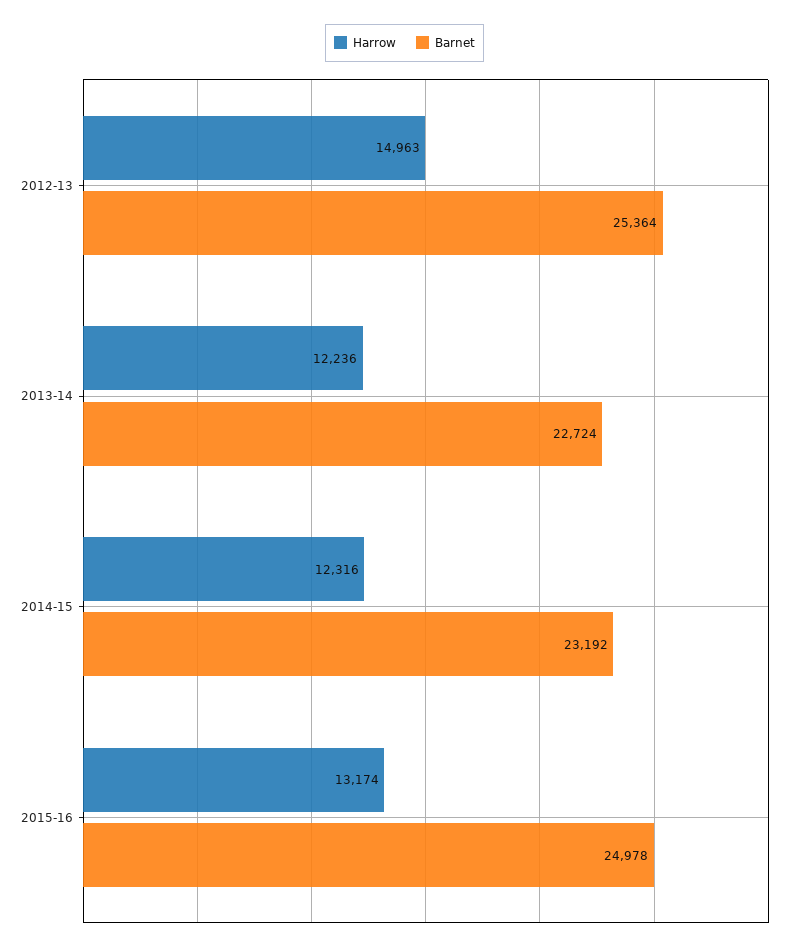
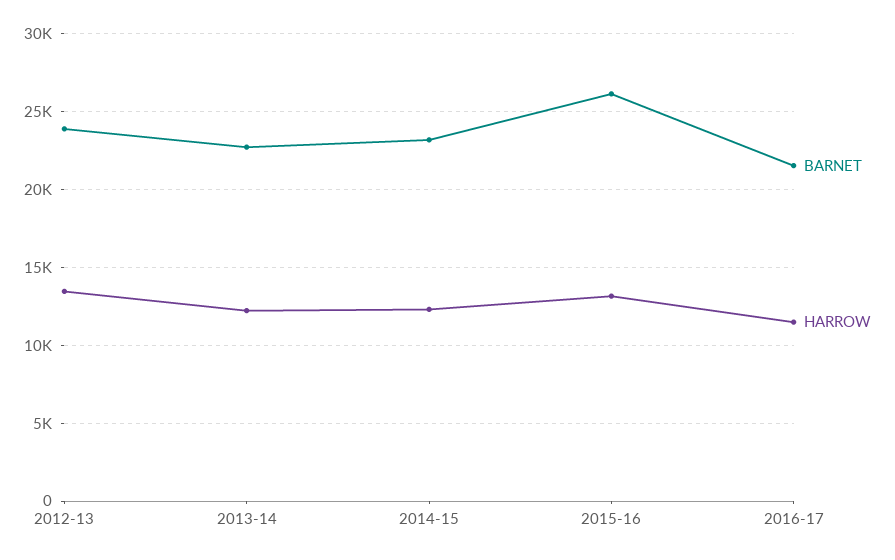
Harrow, 2012-13: 14963 -> 13500
Barnet, 2012-13: 25364 -> 24000
Barnet, 2015-16: 24978 -> 26000
Barnet, 2016-17: none -> 21500
Harrow, 2016-17: none -> 11500

